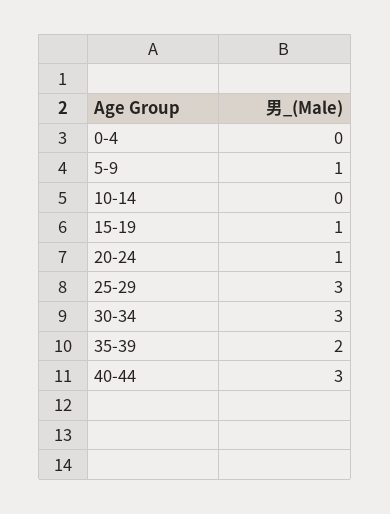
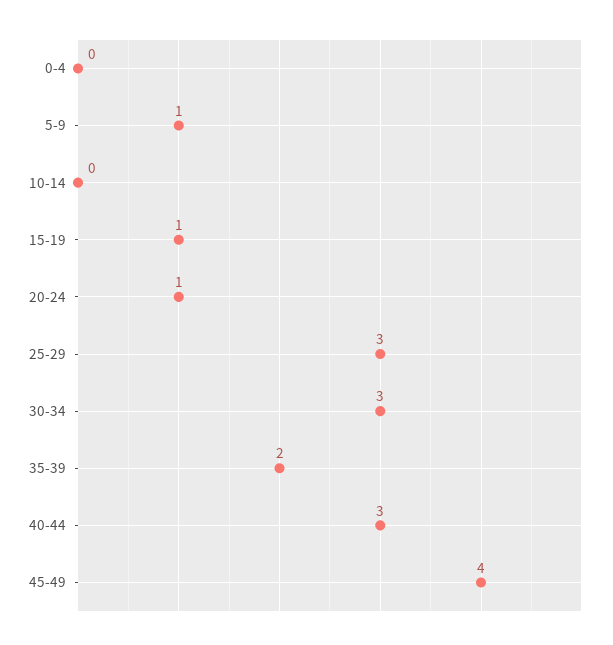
45-49: none -> 4

